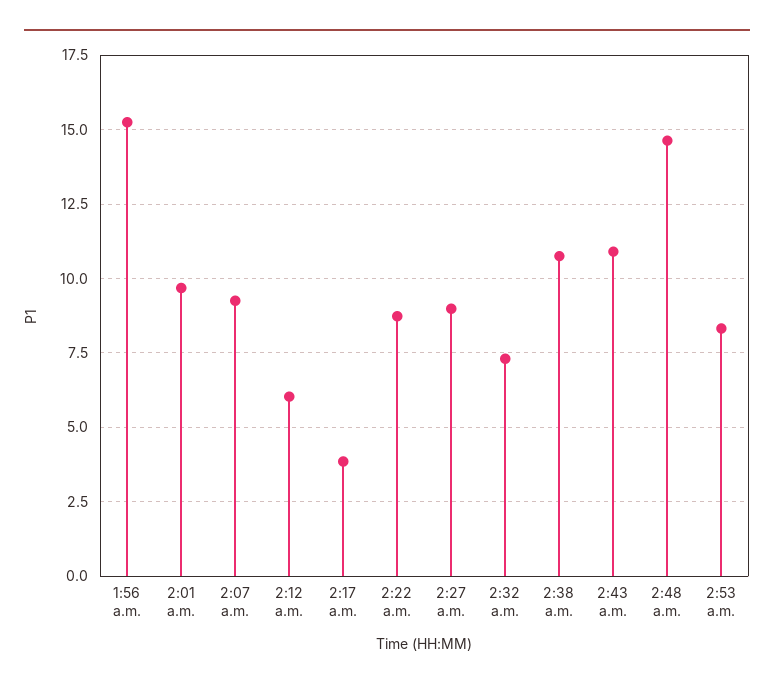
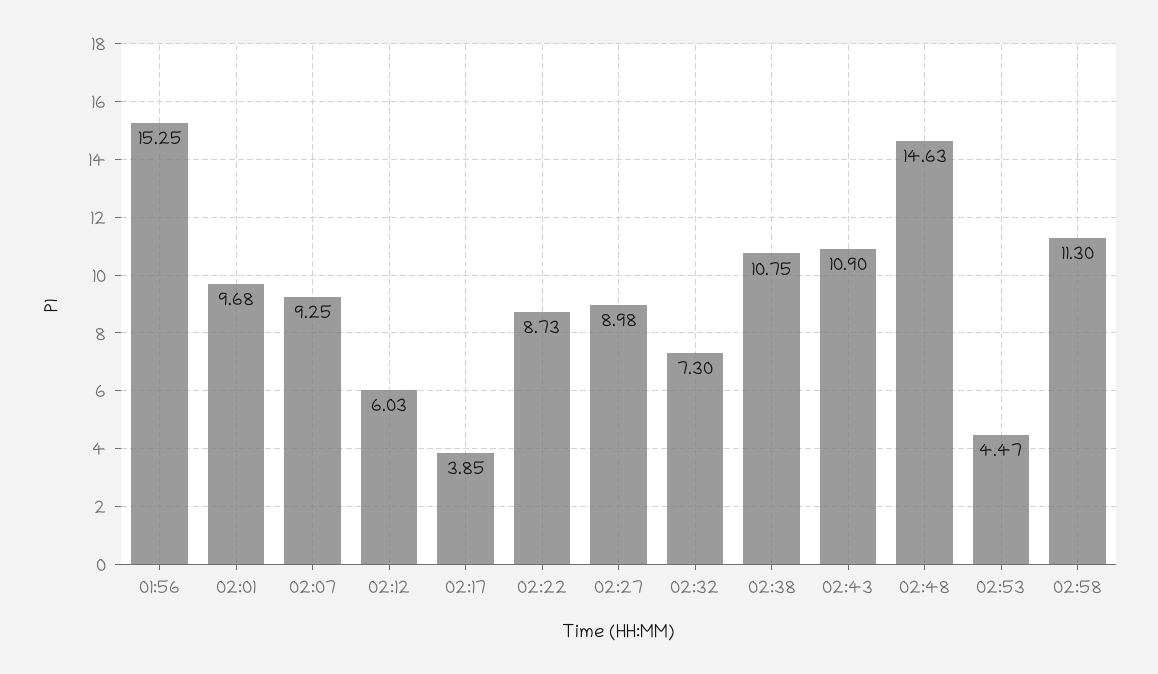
2:53 a.m.: 8.25 -> 4.47
02:58: none -> 11.3

